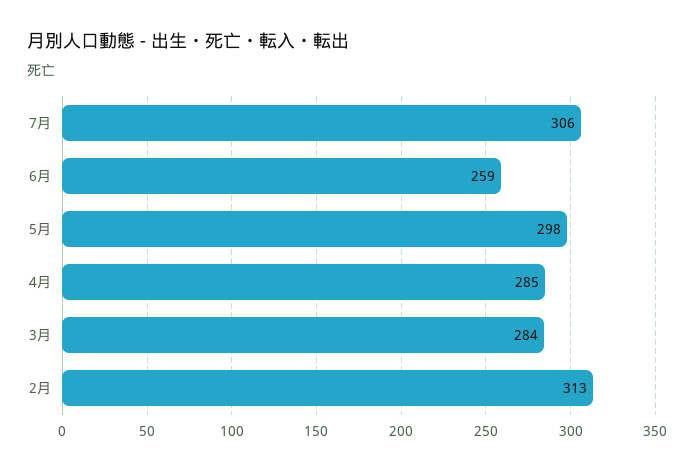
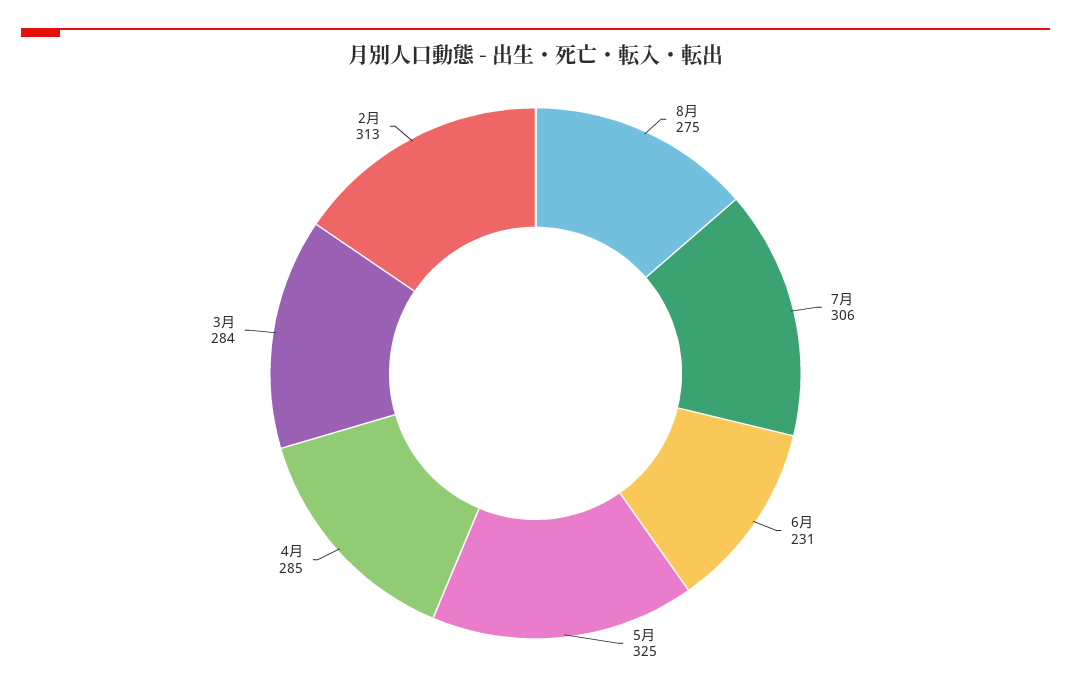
6月: 259 -> 231
5月: 298 -> 325
8月: none -> 275

